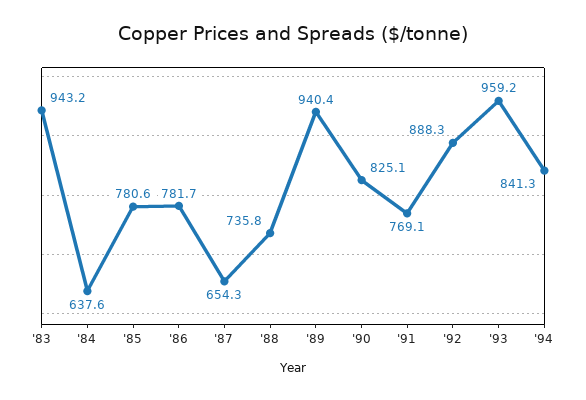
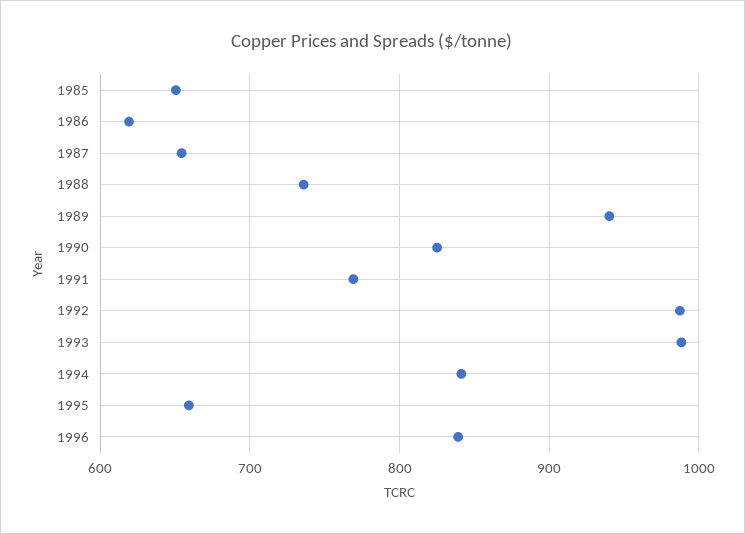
'83: 943.2 -> none
'84: 637.6 -> none
'85: 780.6 -> 650
'86: 781.7 -> 620
'92: 888.3 -> 990
'93: 959.2 -> 990
1995: none -> 660
1996: none -> 840

